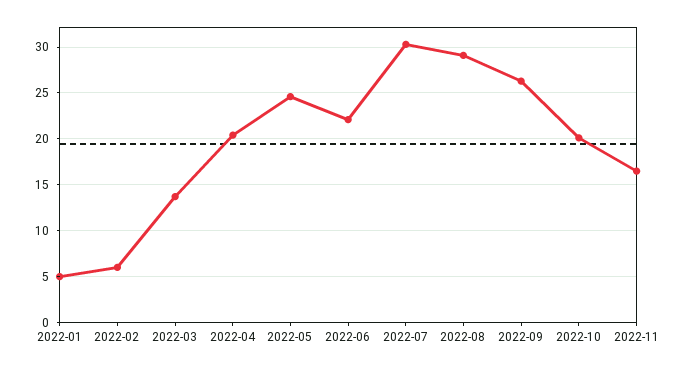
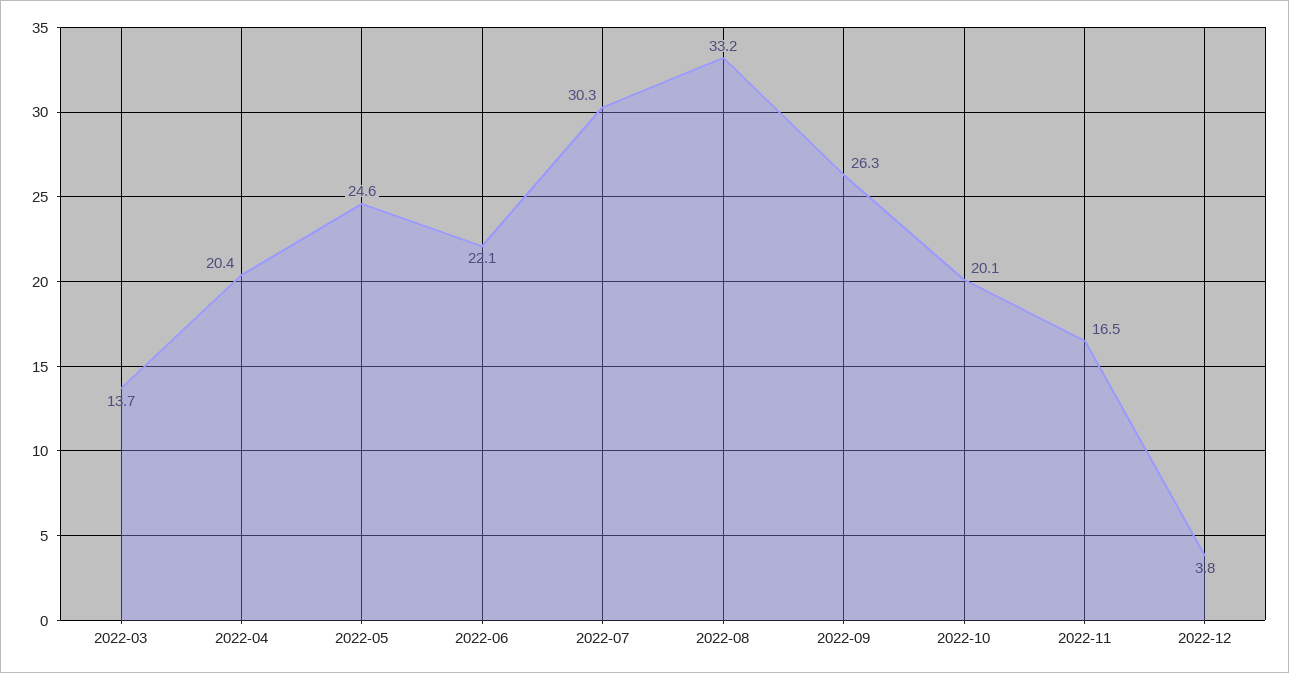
2022-01: 5 -> none
2022-02: 6 -> none
2022-08: 29 -> 33.2
2022-12: none -> 3.8

